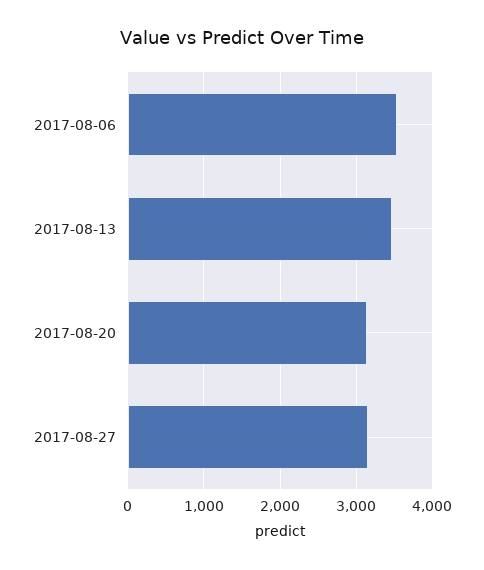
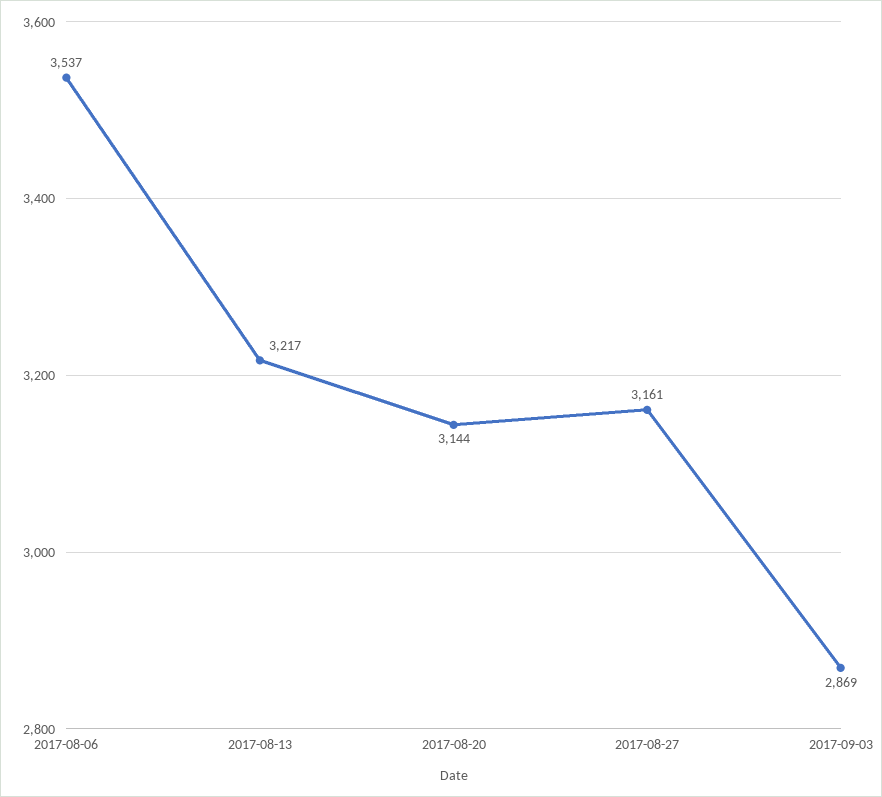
2017-08-13: 3500 -> 3217
2017-09-03: none -> 2869

